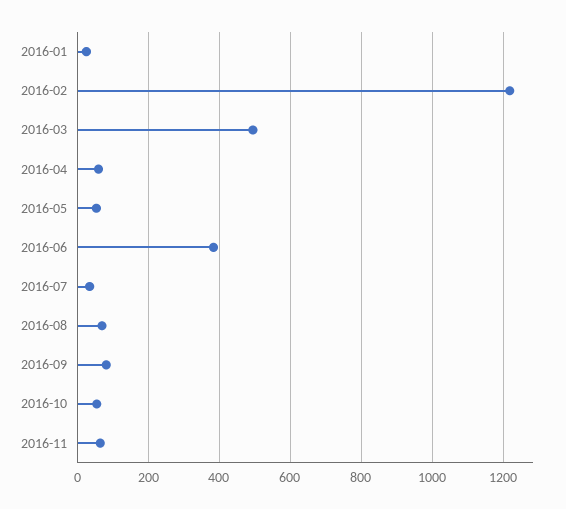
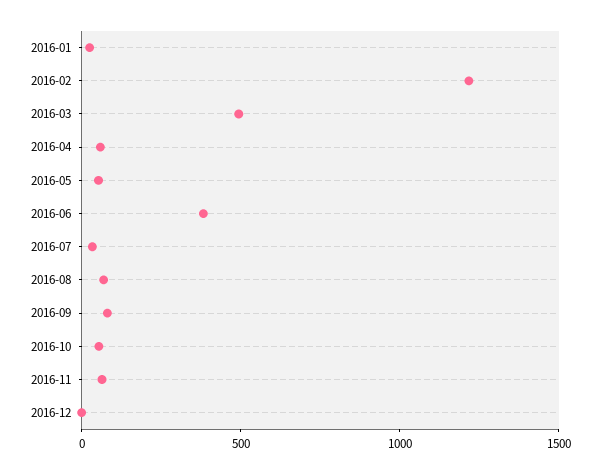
2016-12: none -> 0

